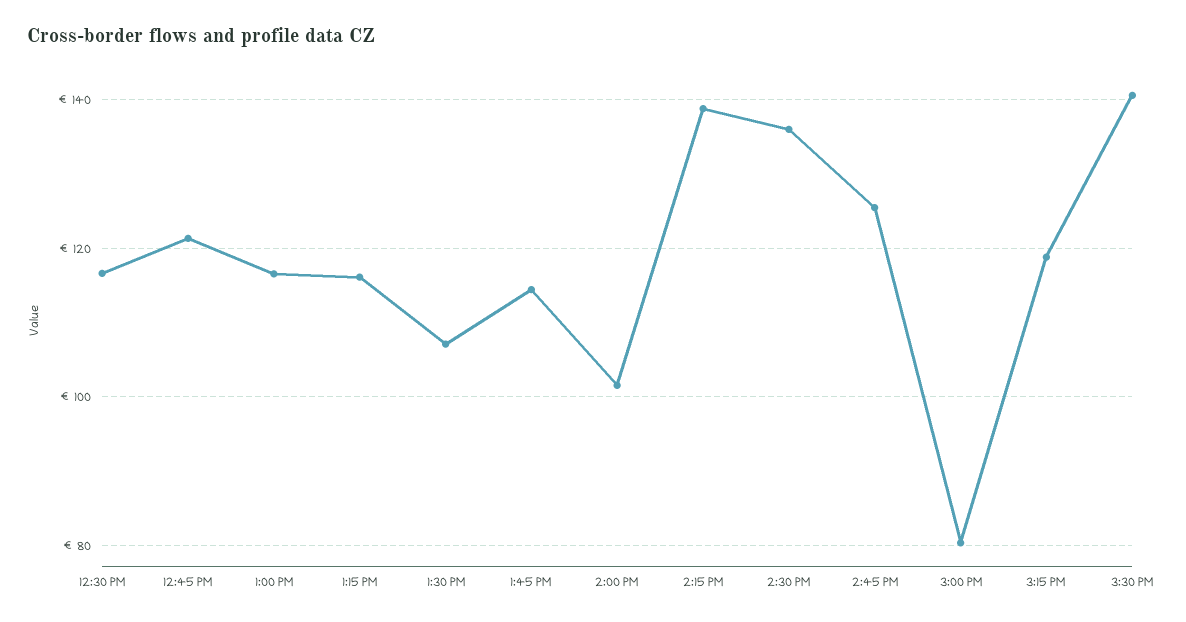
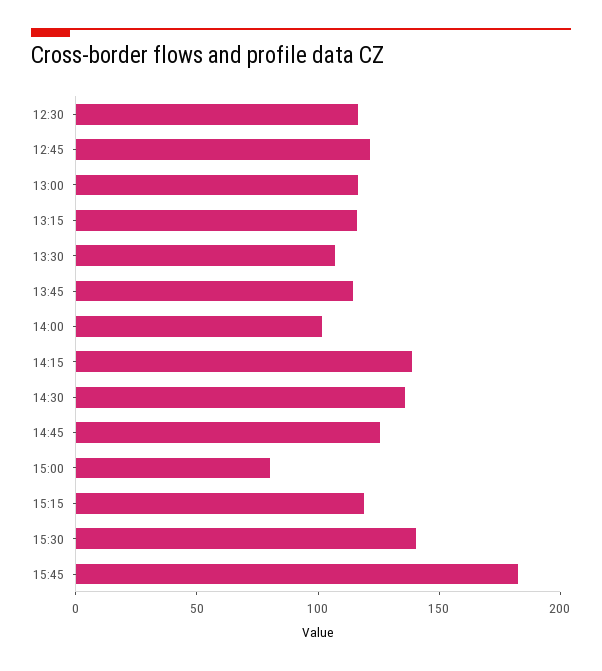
15:45: none -> 180

